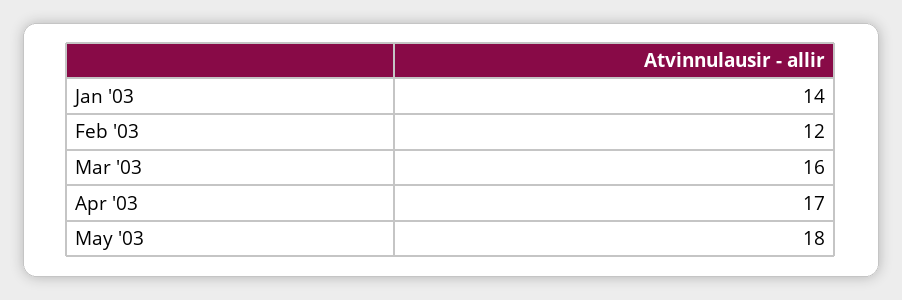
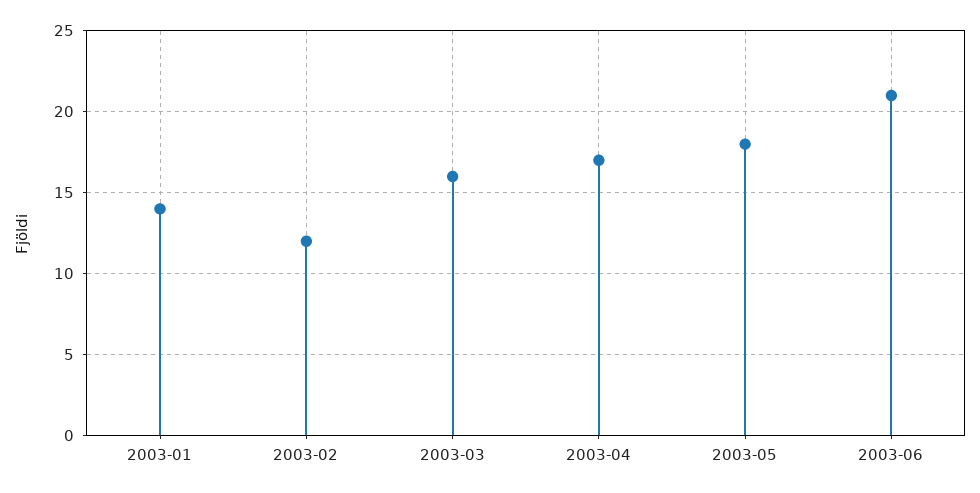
2003-06: none -> 21

